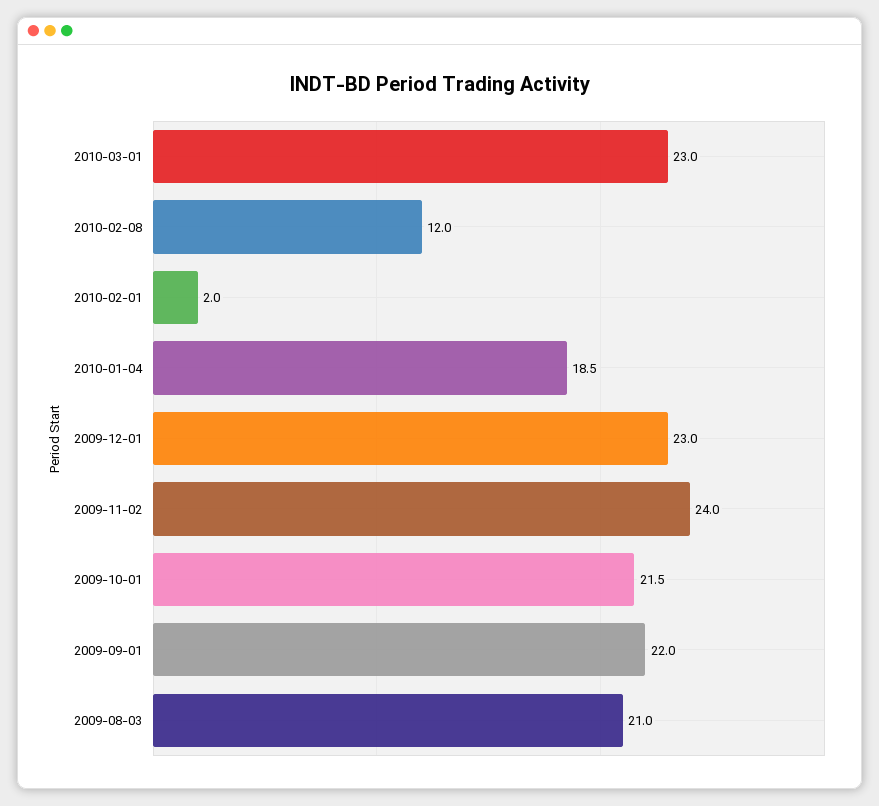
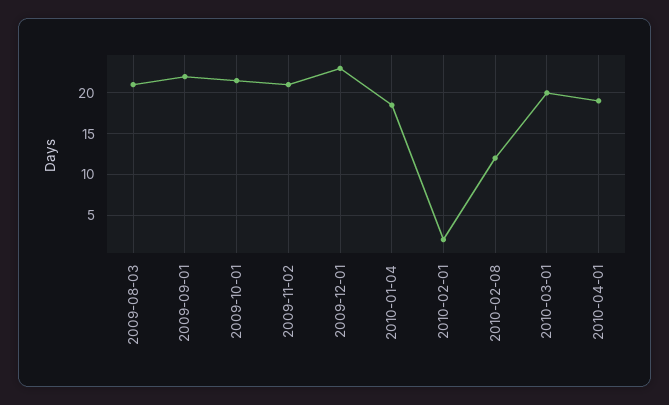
2010-03-01: 23 -> 20
2009-11-02: 24 -> 21
2010-04-01: none -> 19

